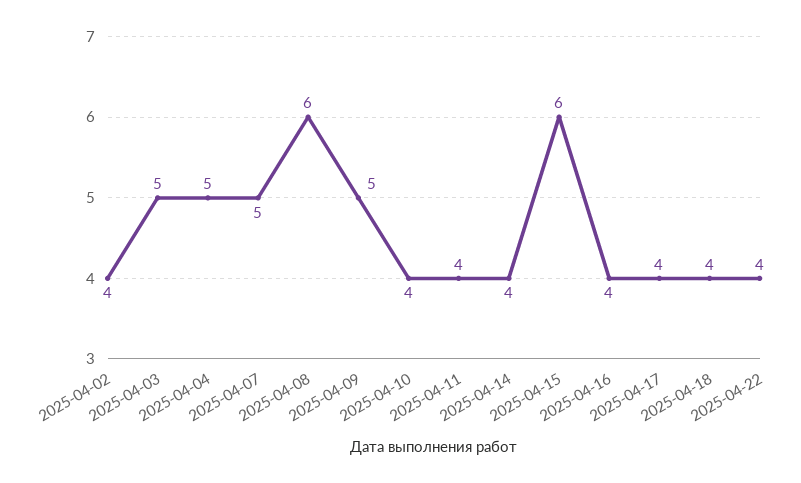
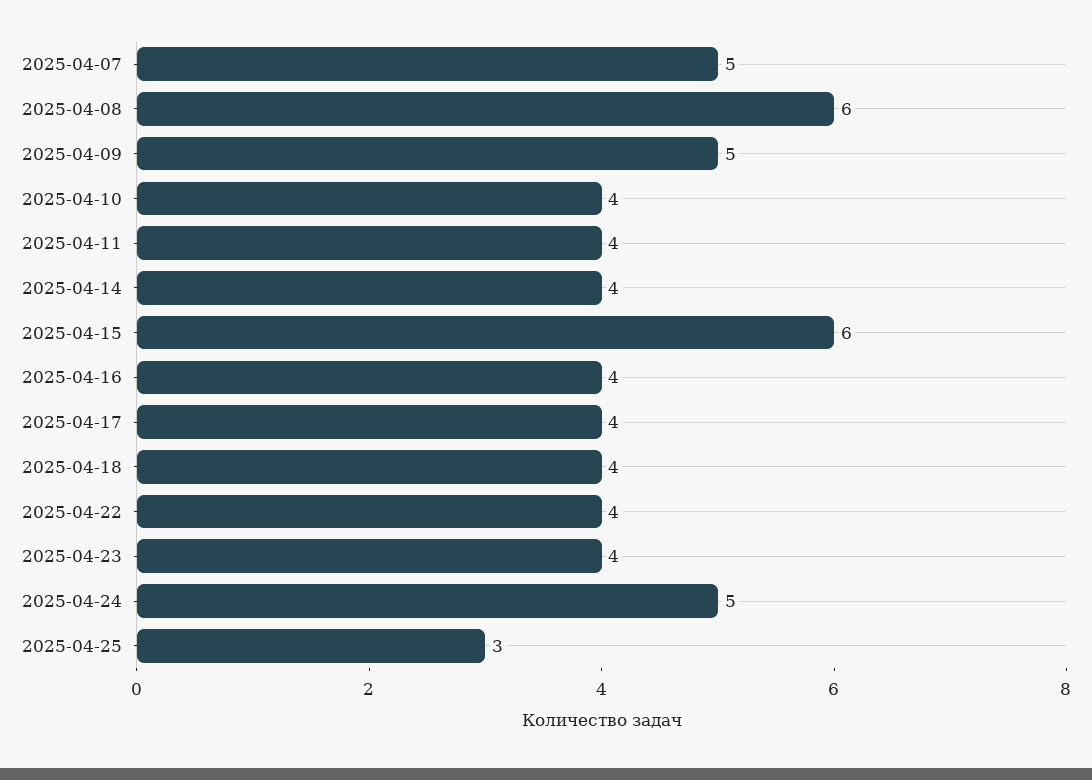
2025-04-02: 4 -> none
2025-04-03: 5 -> none
2025-04-04: 5 -> none
2025-04-23: none -> 4
2025-04-24: none -> 5
2025-04-25: none -> 3

